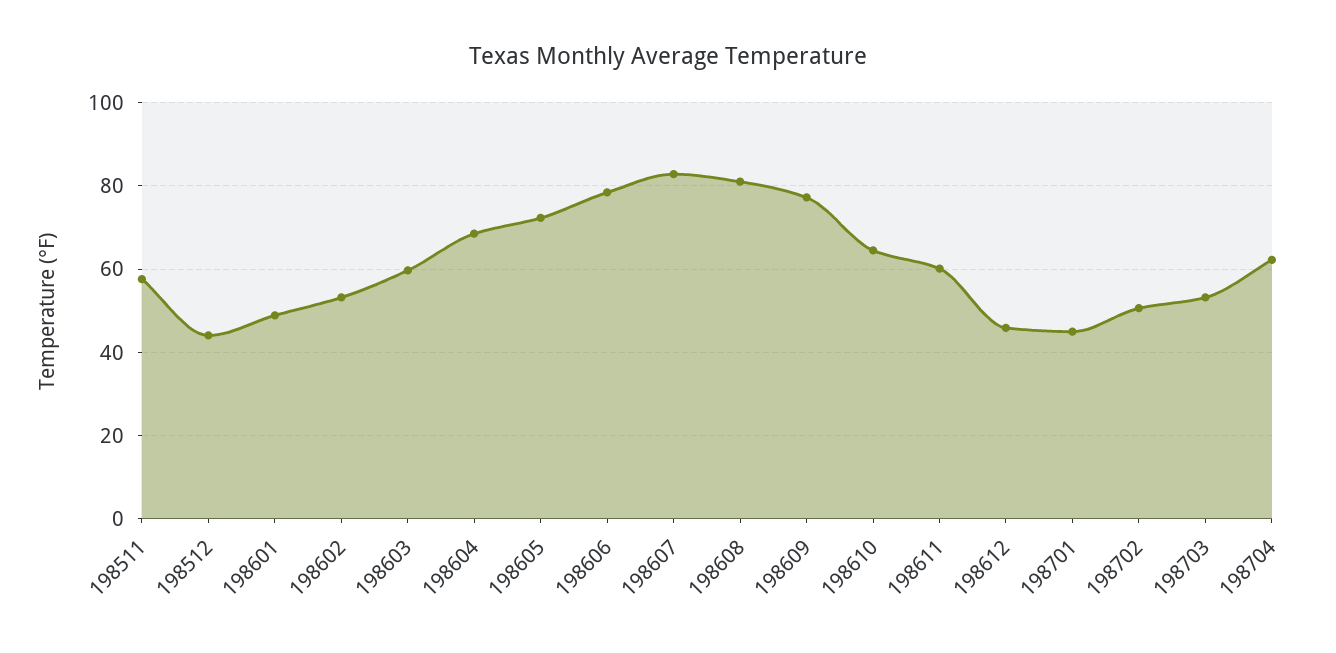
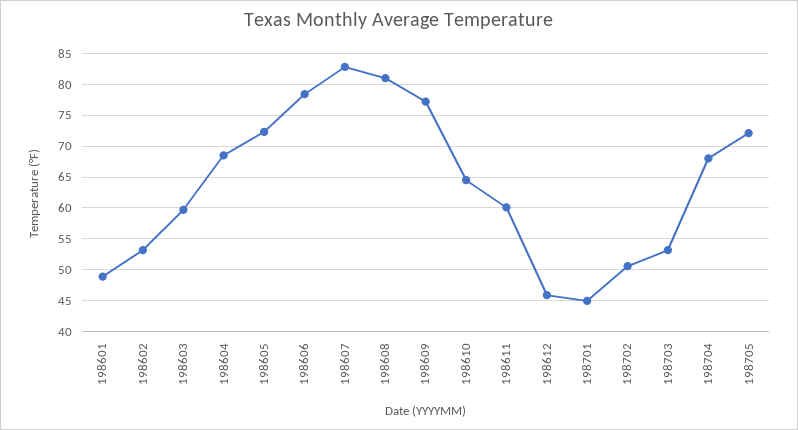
198511: 58 -> none
198512: 44 -> none
198704: 62 -> 68
198705: none -> 72

